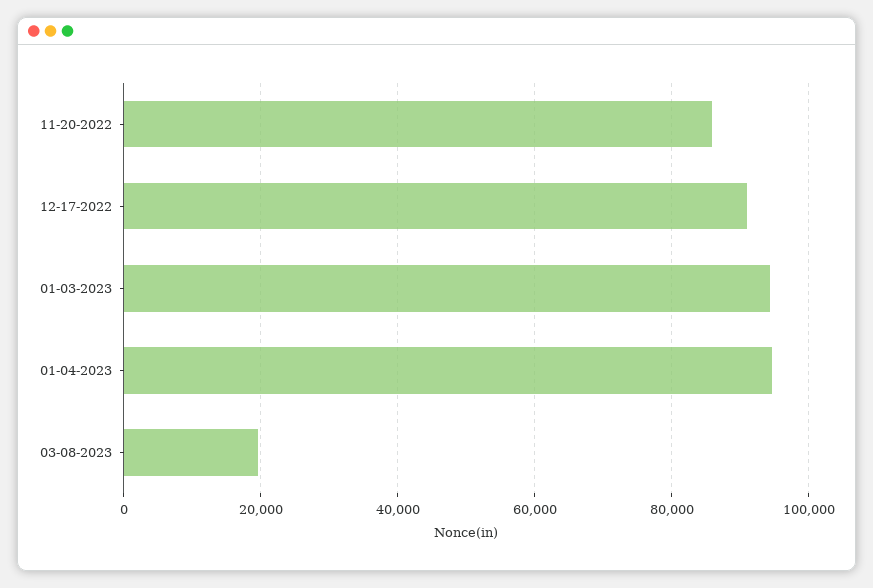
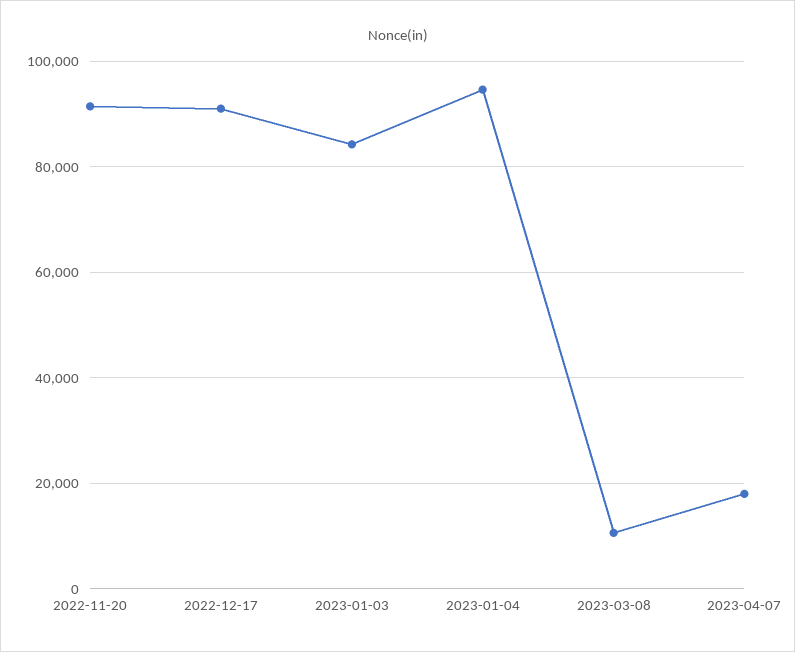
11-20-2022: 86000 -> 92000
01-03-2023: 94000 -> 84000
03-08-2023: 20000 -> 10000
2023-04-07: none -> 18000

